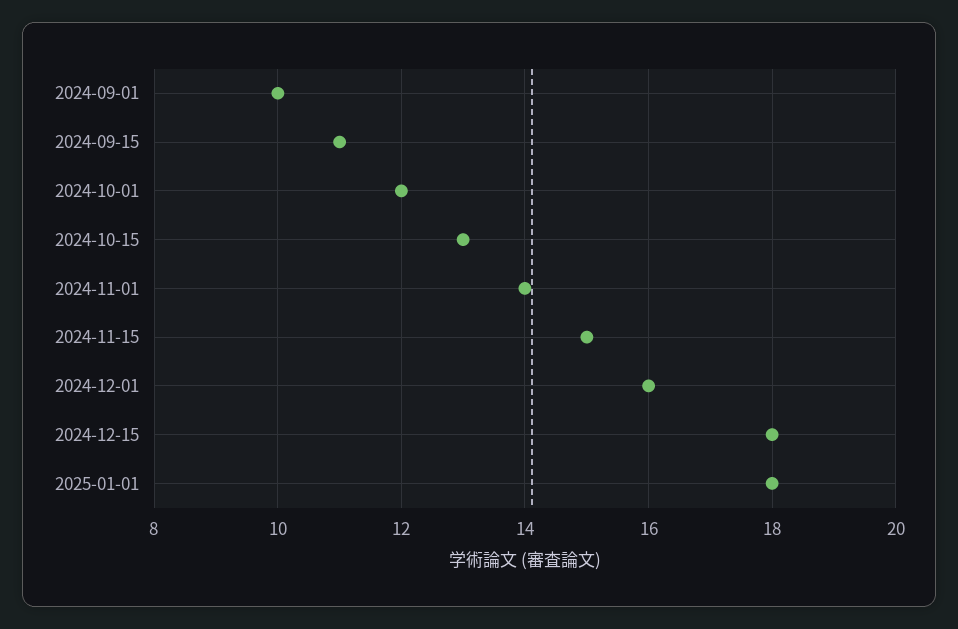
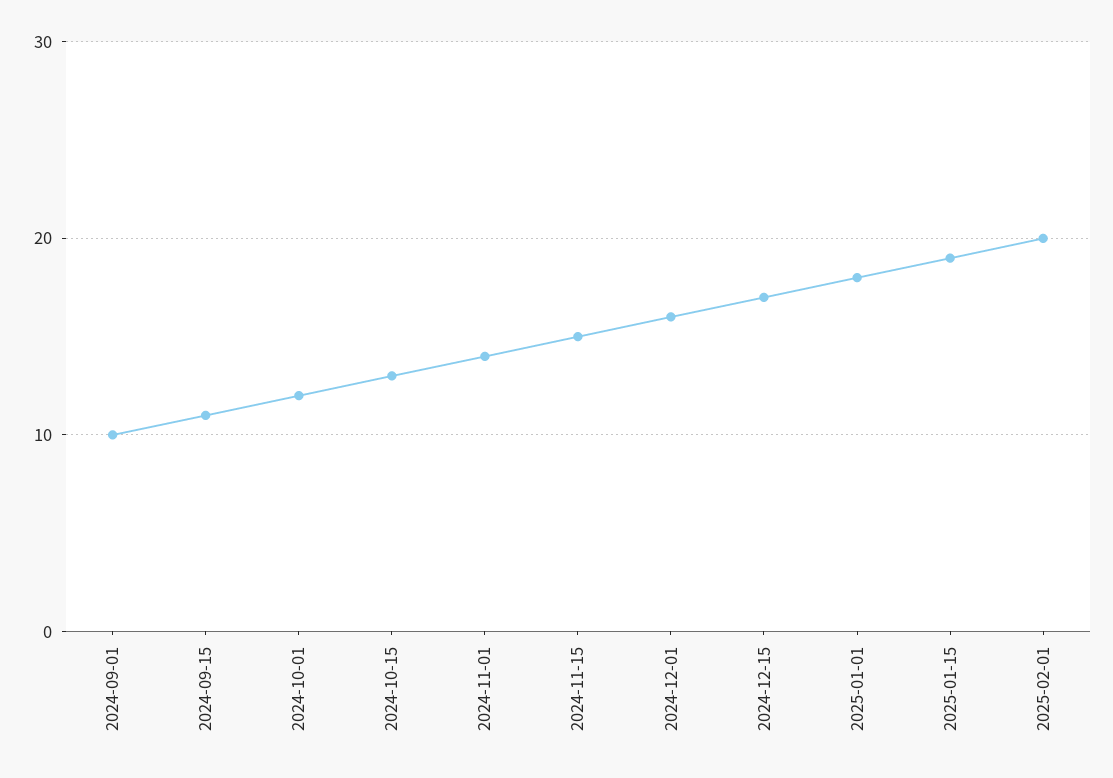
2024-12-15: 18 -> 17
2025-01-15: none -> 19
2025-02-01: none -> 20

